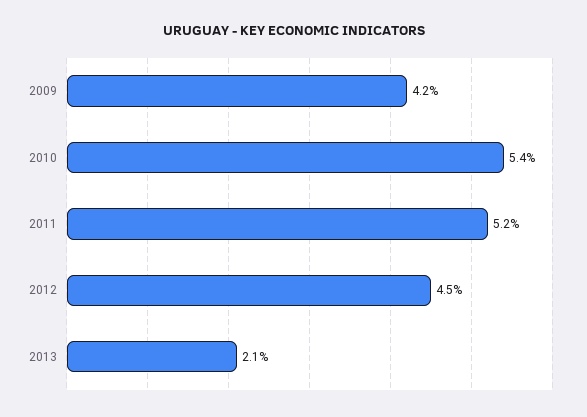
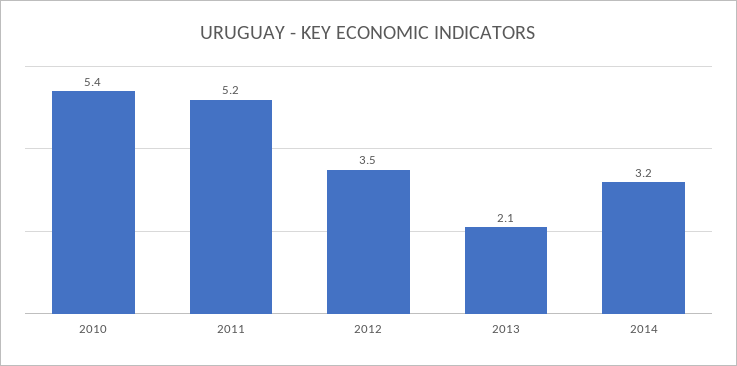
2009: 4.2 -> none
2012: 4.5 -> 3.5
2014: none -> 3.2

